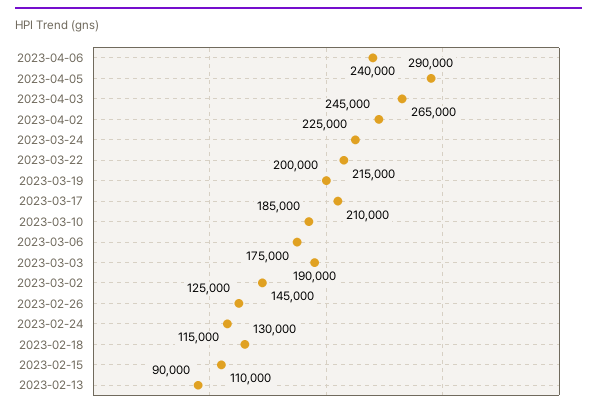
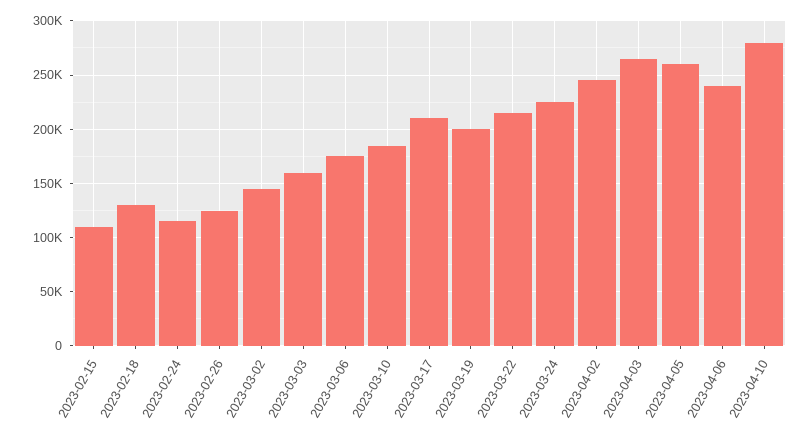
2023-04-05: 290000 -> 260000
2023-03-03: 190000 -> 160000
2023-02-13: 90000 -> none
2023-04-10: none -> 280000

